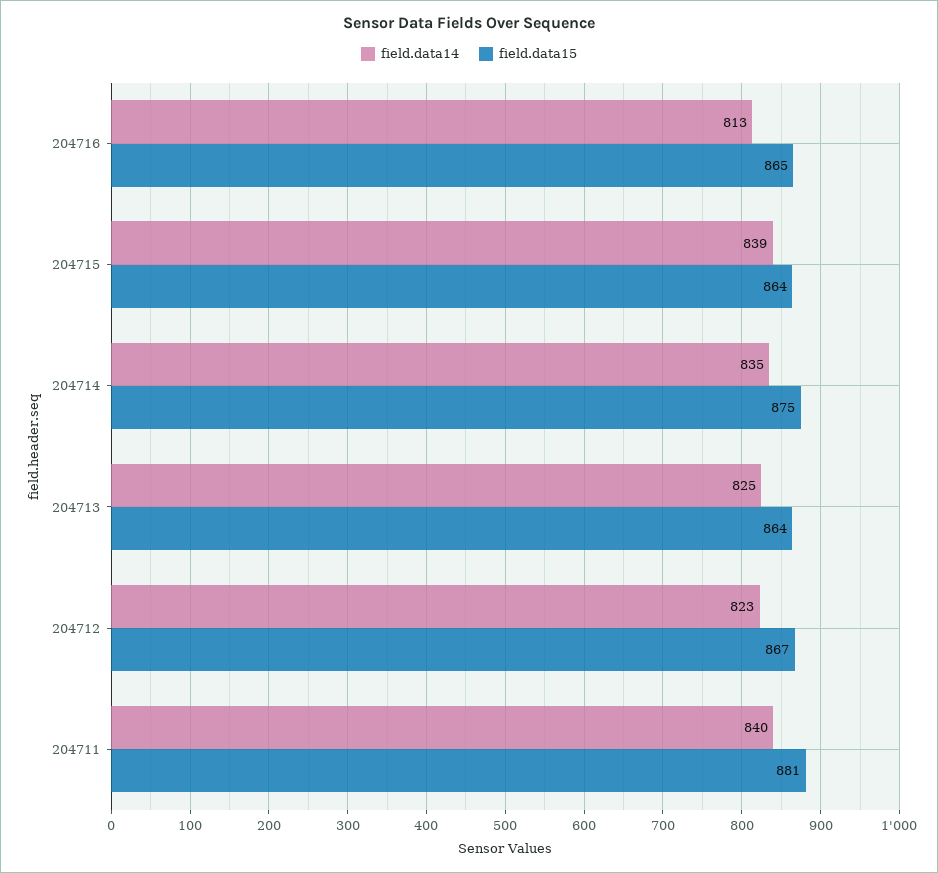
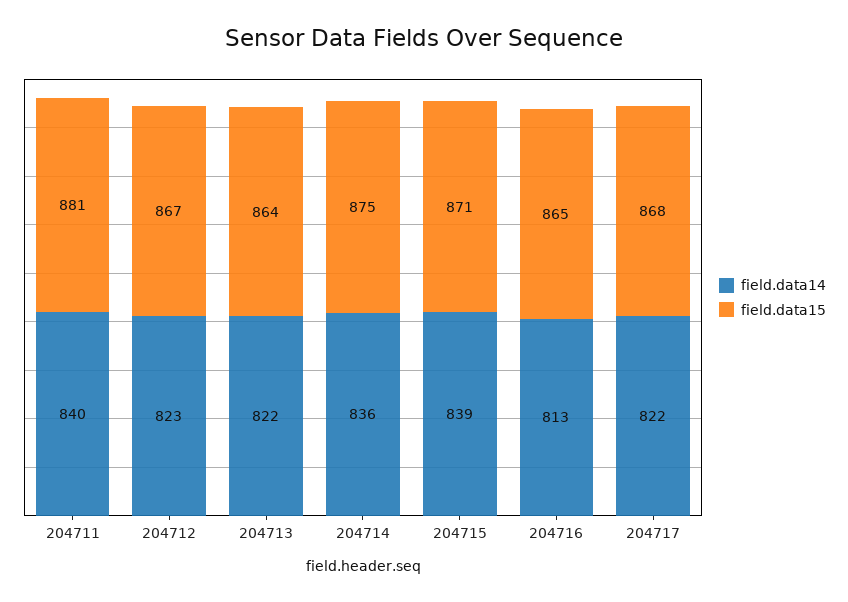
field.data15, 204715: 864 -> 871
field.data14, 204714: 835 -> 836
field.data14, 204713: 825 -> 822
field.data14, 204717: none -> 822
field.data15, 204717: none -> 868

